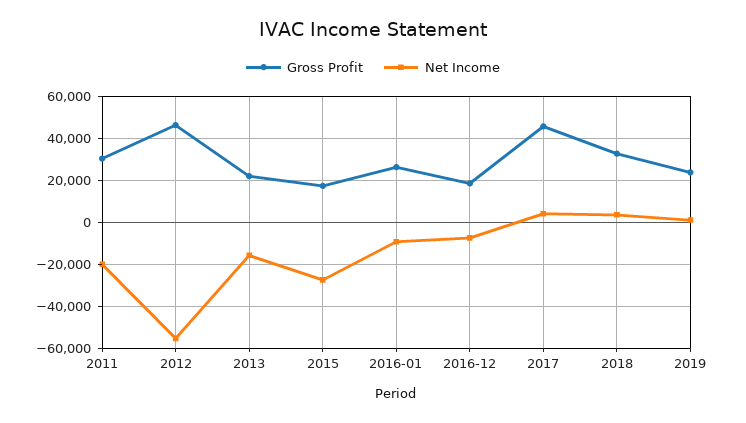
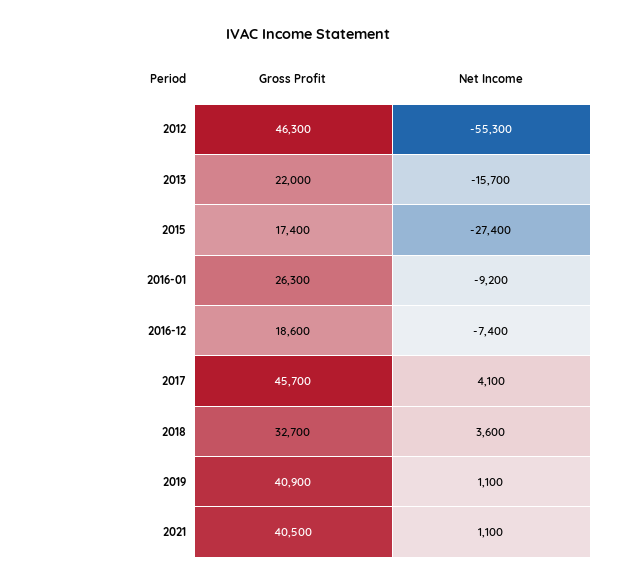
Gross Profit, 2011: 30000 -> none
Net Income, 2011: -20000 -> none
Gross Profit, 2019: 25000 -> 40900
Gross Profit, 2021: none -> 40500
Net Income, 2021: none -> 1100

